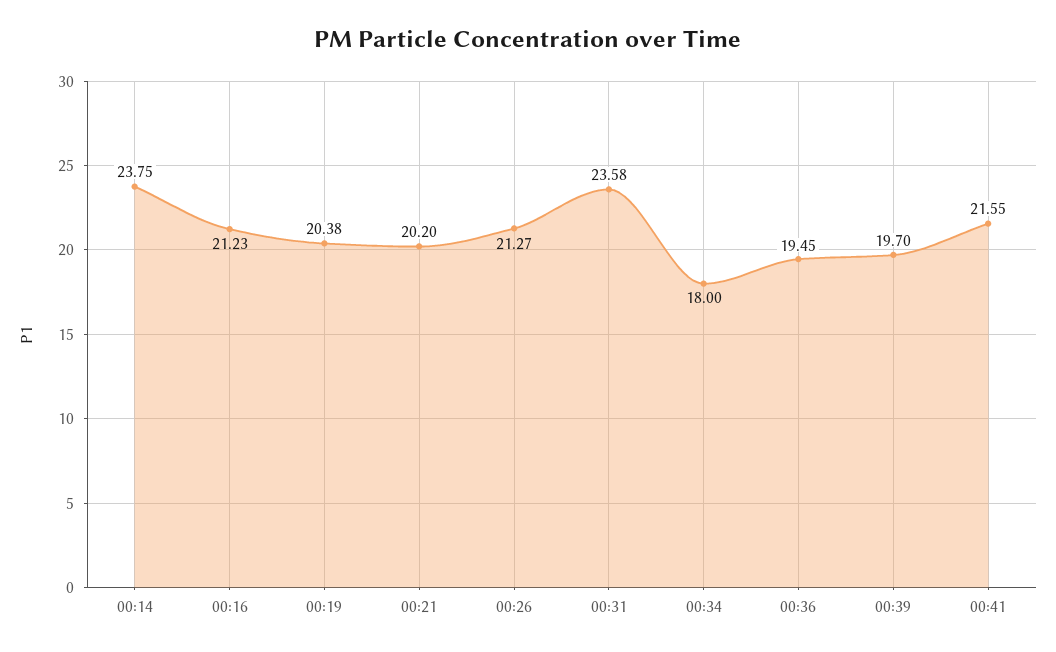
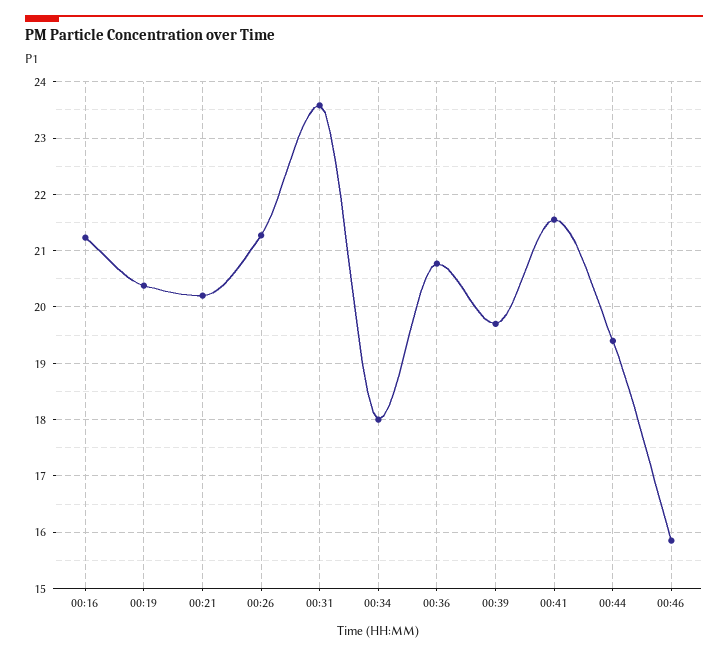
00:14: 23.75 -> none
00:36: 19.45 -> 20.8
00:44: none -> 19.4
00:46: none -> 15.8

